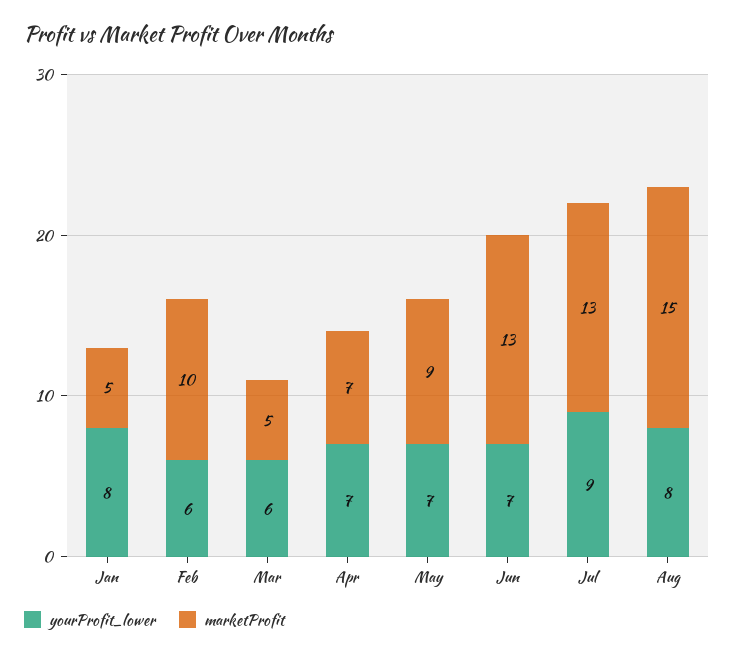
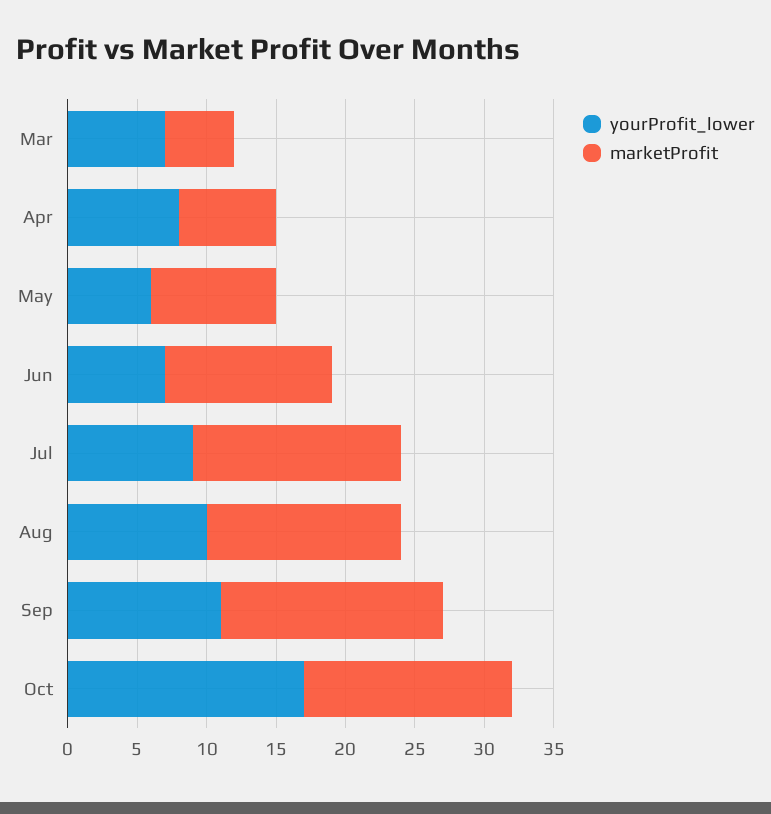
yourProfit_lower, Jan: 8 -> none
marketProfit, Jan: 5 -> none
yourProfit_lower, Feb: 6 -> none
marketProfit, Feb: 10 -> none
yourProfit_lower, Mar: 6 -> 7
yourProfit_lower, Apr: 7 -> 8
yourProfit_lower, May: 7 -> 6
marketProfit, Jun: 13 -> 12
marketProfit, Jul: 13 -> 15
yourProfit_lower, Aug: 8 -> 10
marketProfit, Aug: 15 -> 14
yourProfit_lower, Sep: none -> 11
marketProfit, Sep: none -> 16
yourProfit_lower, Oct: none -> 17
marketProfit, Oct: none -> 15

